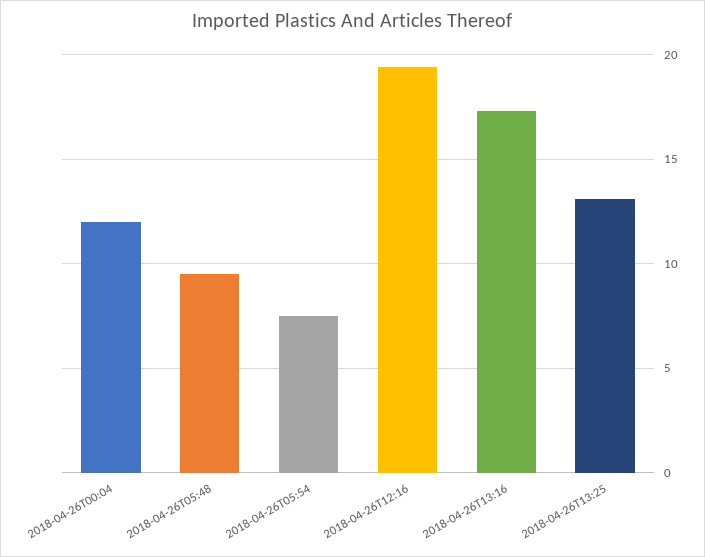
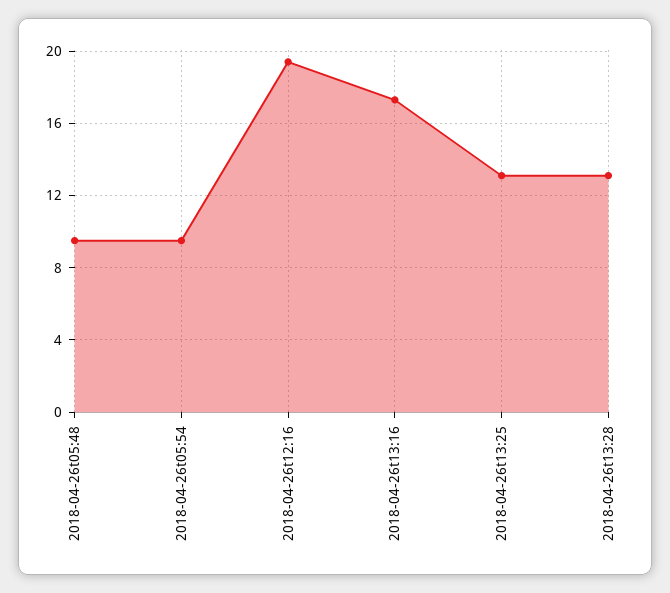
2018-04-26T00:04: 12 -> none
2018-04-26T05:54: 7.5 -> 9.5
2018-04-26t13:28: none -> 13

